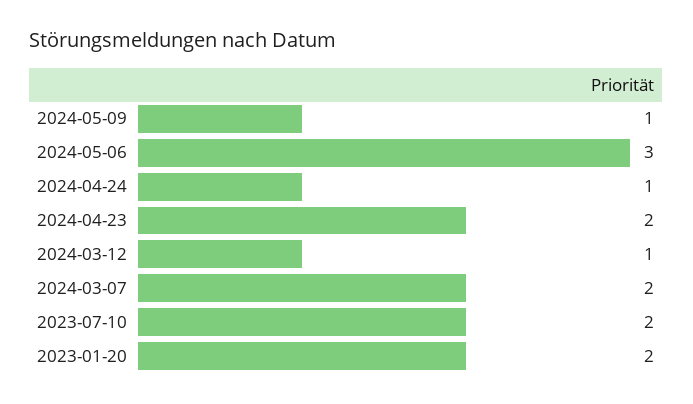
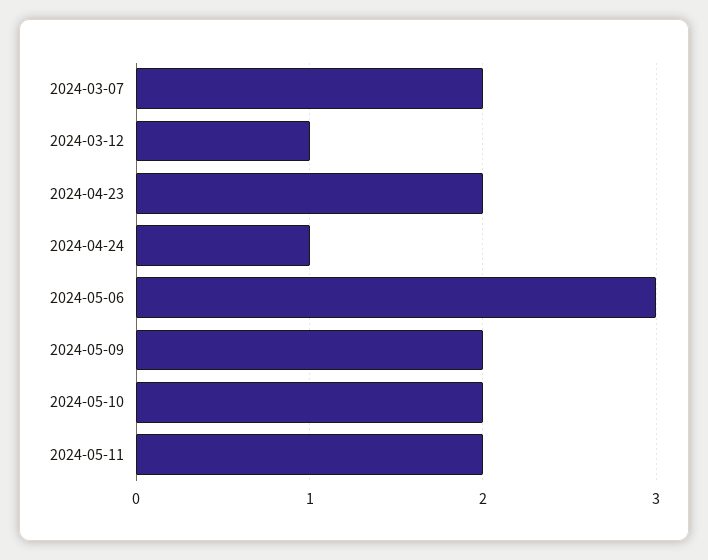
2024-05-09: 1 -> 2
2023-07-10: 2 -> none
2023-01-20: 2 -> none
2024-05-10: none -> 2
2024-05-11: none -> 2

